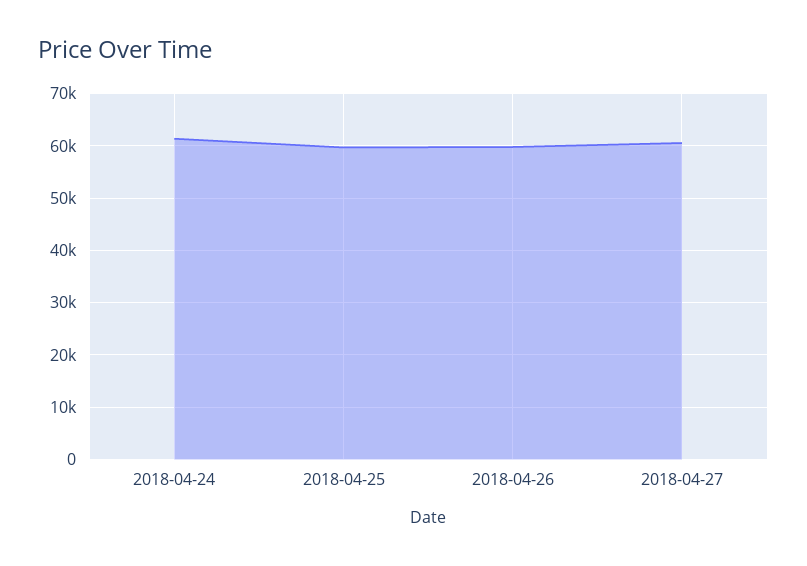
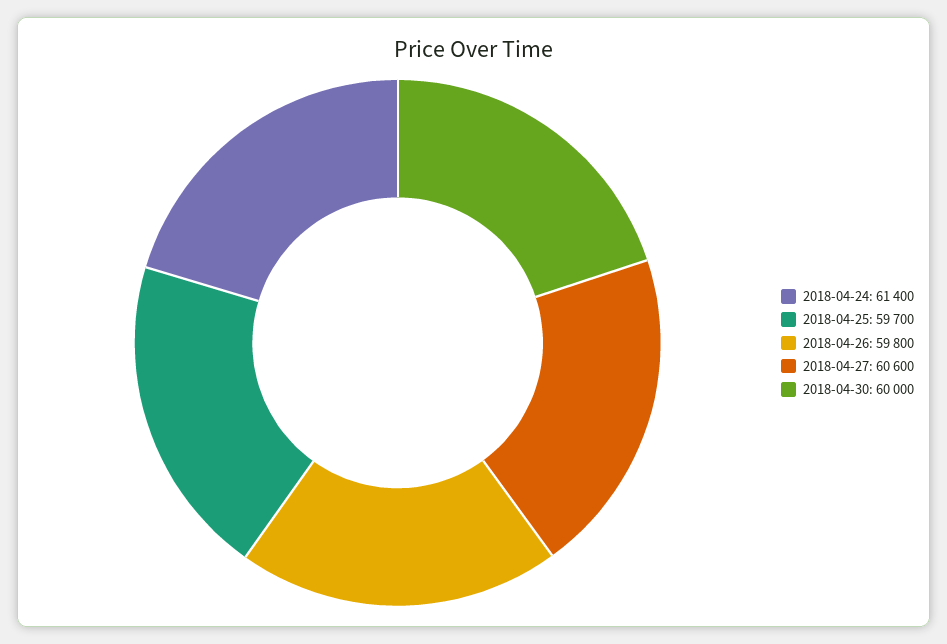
2018-04-30: none -> 60000

